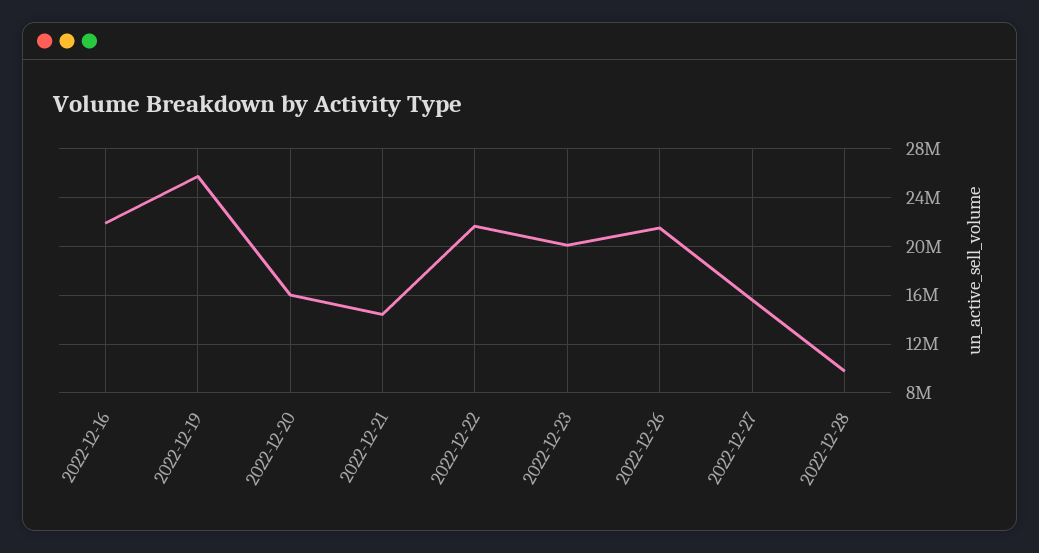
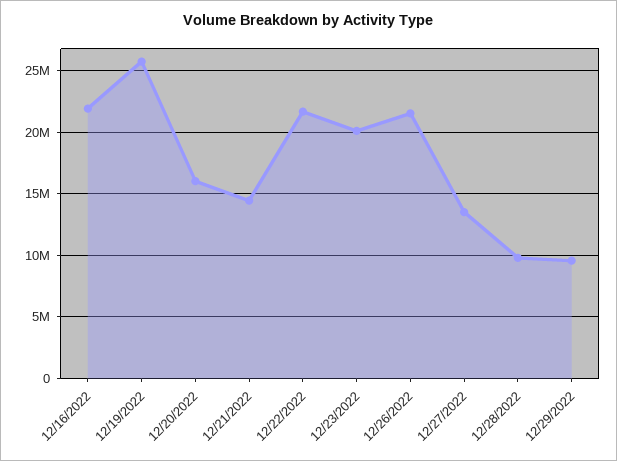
2022-12-27: 15500000 -> 13500000
12/29/2022: none -> 9500000

